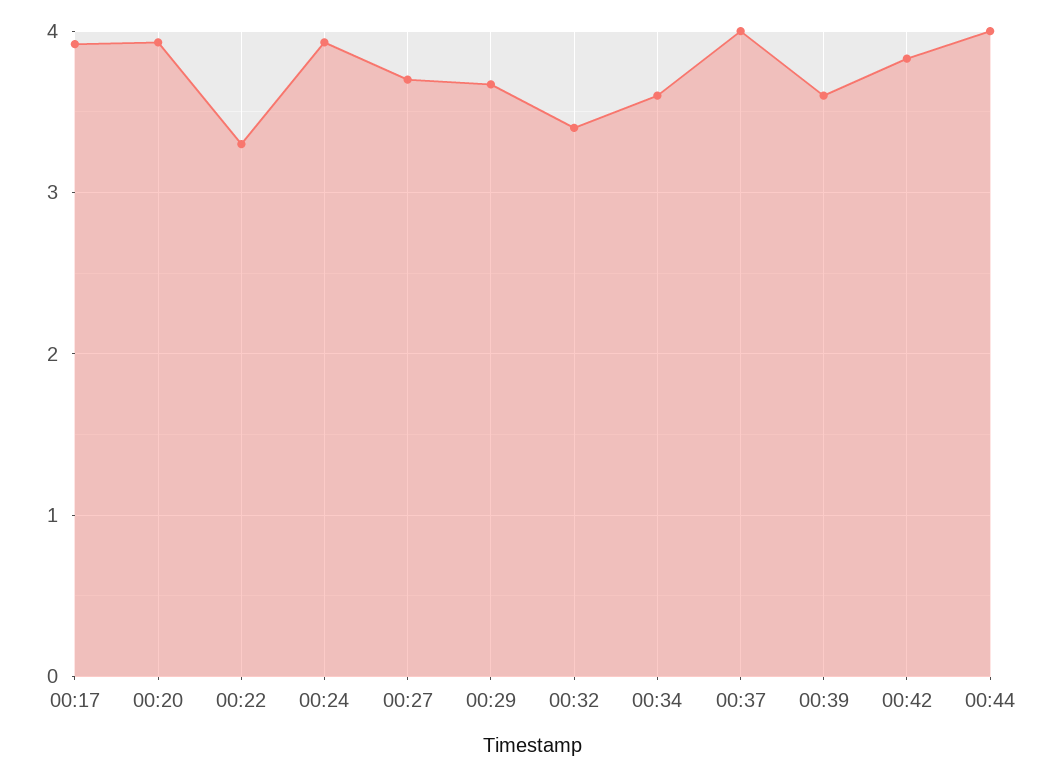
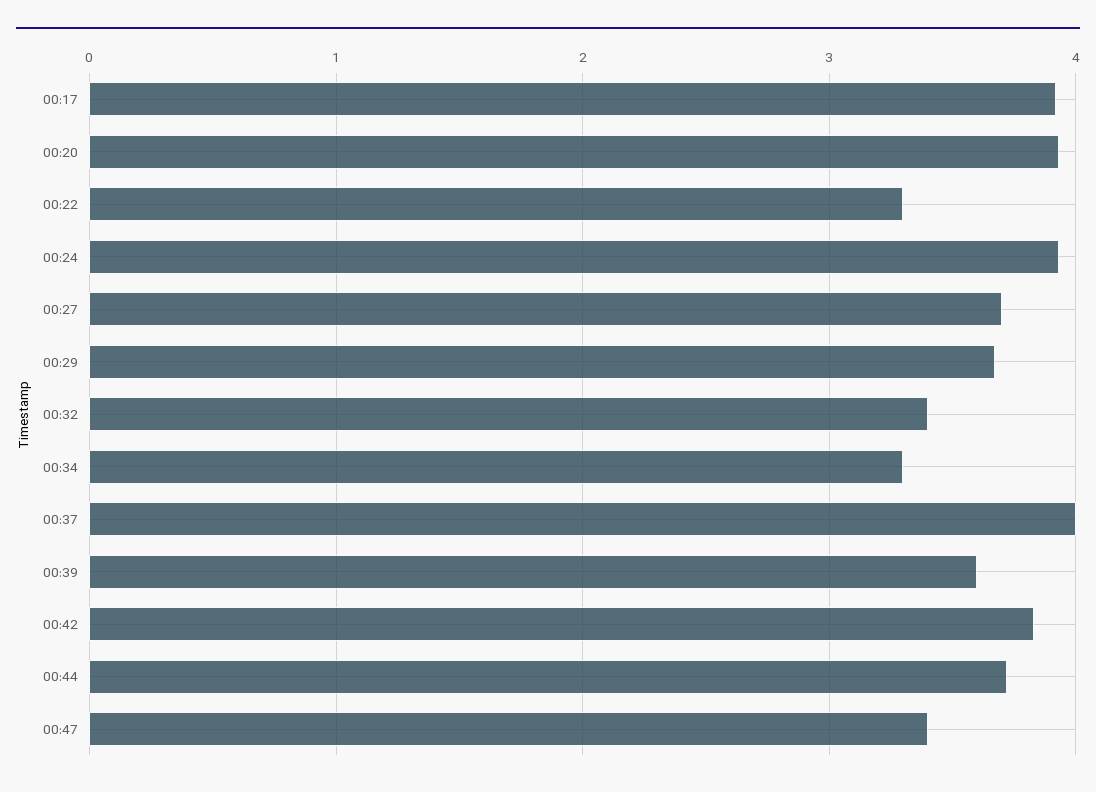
00:34: 3.6 -> 3.3
00:44: 4 -> 3.7
00:47: none -> 3.4

